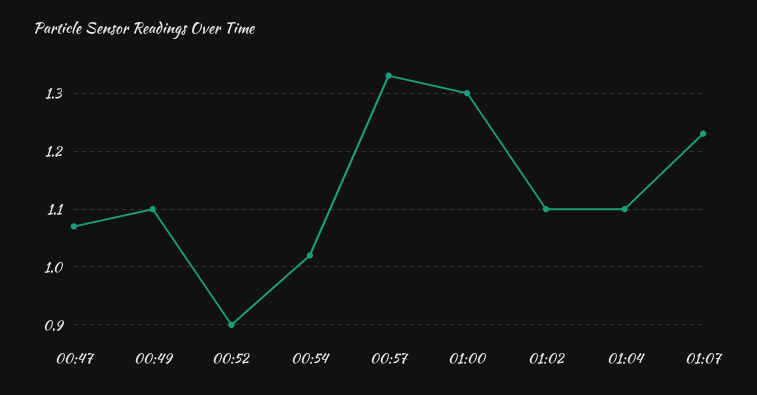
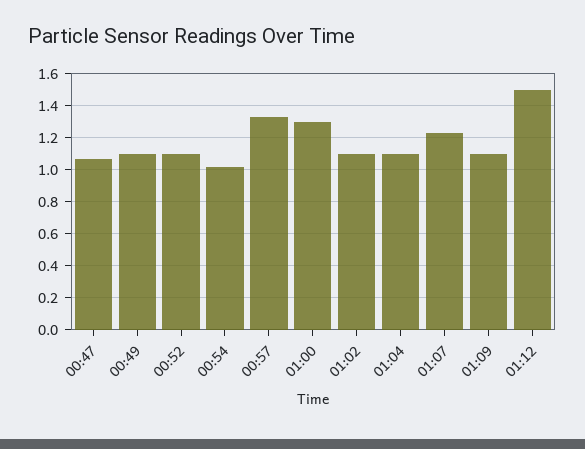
00:52: 0.9 -> 1.1
01:09: none -> 1.1
01:12: none -> 1.5

